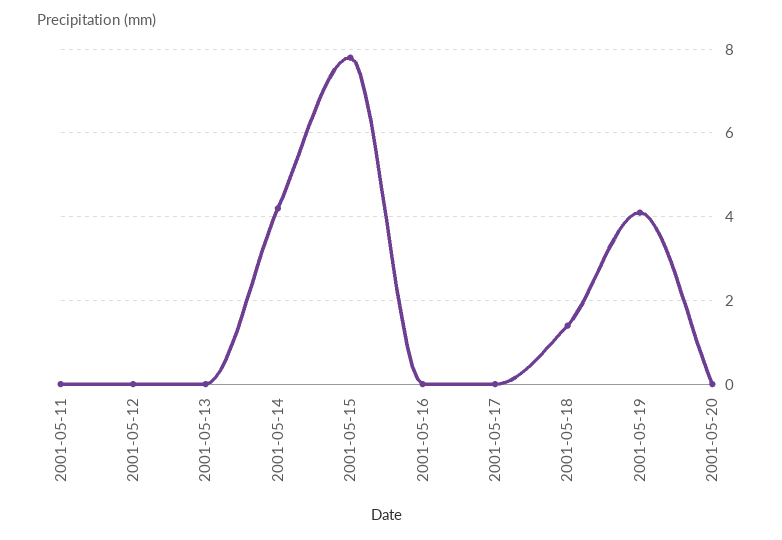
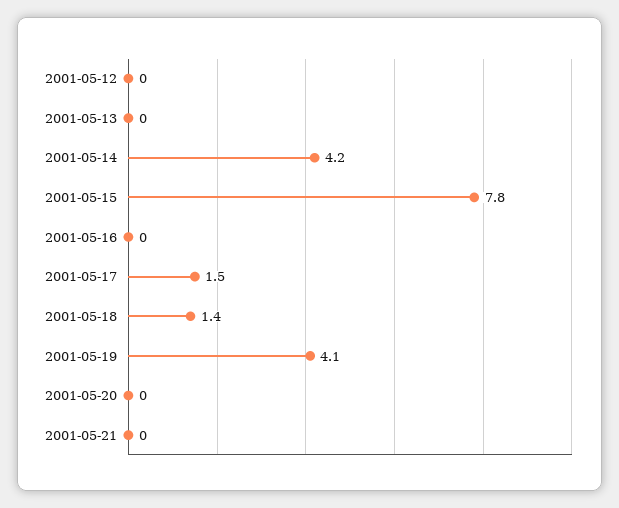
2001-05-11: 0 -> none
2001-05-17: 0 -> 1.5
2001-05-21: none -> 0

